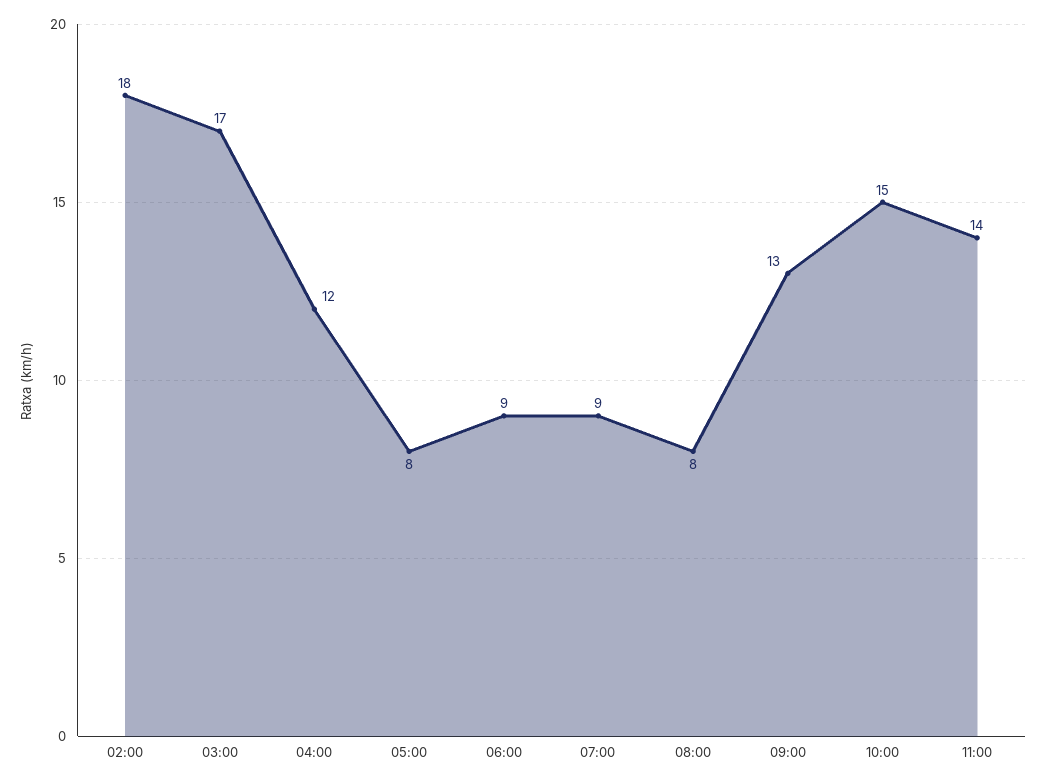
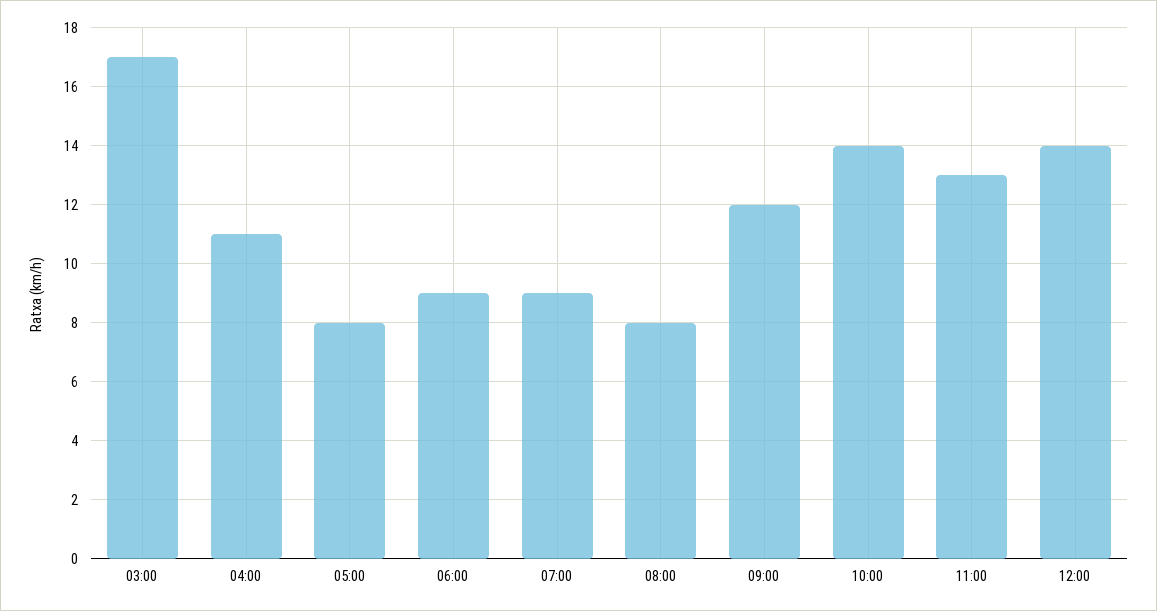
02:00: 18 -> none
04:00: 12 -> 11
09:00: 13 -> 12
10:00: 15 -> 14
11:00: 14 -> 13
12:00: none -> 14

